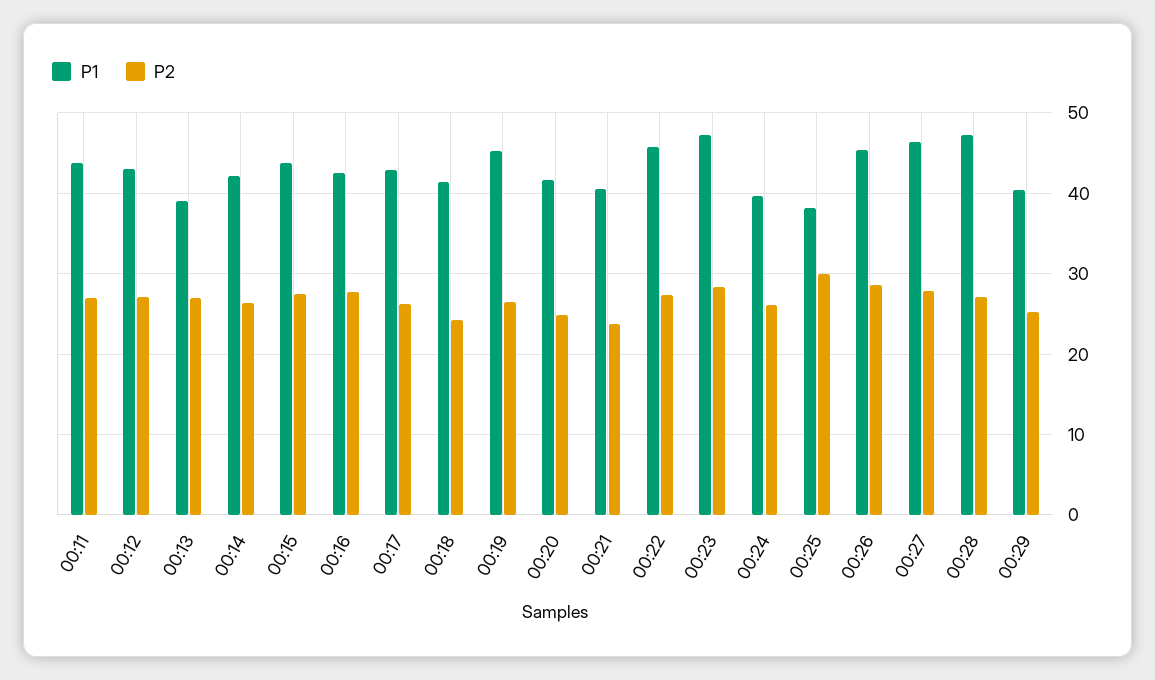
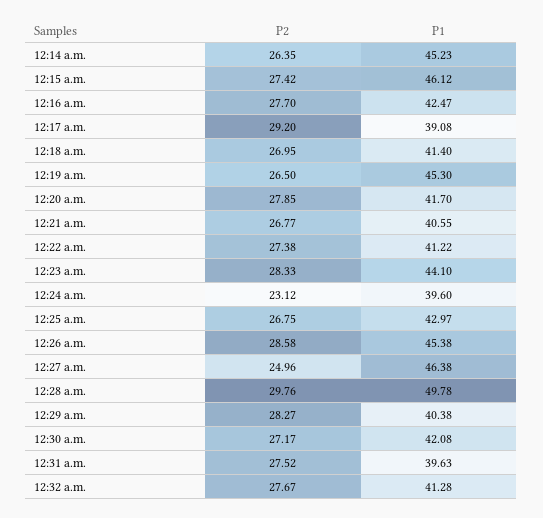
P1, 00:11: 44 -> none
P2, 00:11: 27 -> none
P1, 00:12: 43 -> none
P2, 00:12: 27 -> none
P1, 00:13: 39 -> none
P2, 00:13: 27 -> none
P1, 00:14: 42 -> 45.23
P1, 00:15: 44 -> 46.12
P1, 00:17: 43 -> 39.08
P2, 00:17: 26 -> 29.2
P2, 00:18: 24 -> 26.95
P2, 00:20: 25 -> 27.85
P2, 00:21: 24 -> 26.77
P1, 00:22: 46 -> 41.22
P1, 00:23: 47 -> 44.1
P2, 00:24: 26 -> 23.12
P1, 00:25: 38 -> 42.97
P2, 00:25: 30 -> 26.75
P2, 00:27: 28 -> 24.96
P1, 00:28: 47 -> 49.78
P2, 00:28: 27 -> 29.76
P2, 00:29: 25 -> 28.27
P2, 12:30 a.m.: none -> 27.17
P1, 12:30 a.m.: none -> 42.08
P2, 12:31 a.m.: none -> 27.52
P1, 12:31 a.m.: none -> 39.63
P2, 12:32 a.m.: none -> 27.67
P1, 12:32 a.m.: none -> 41.28

